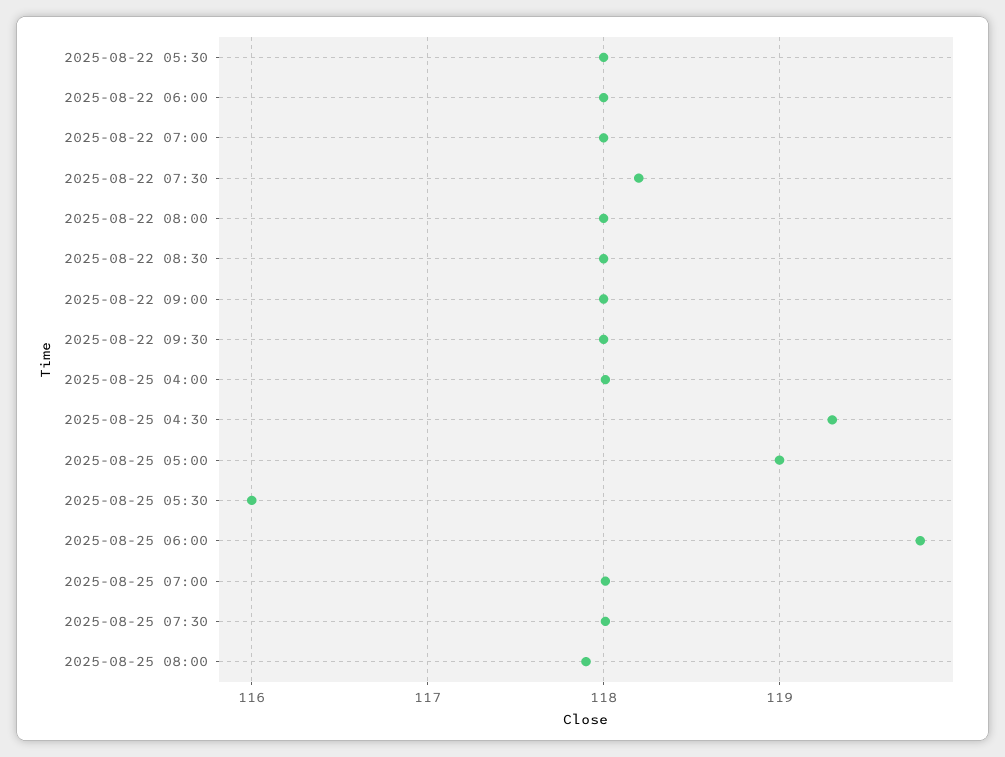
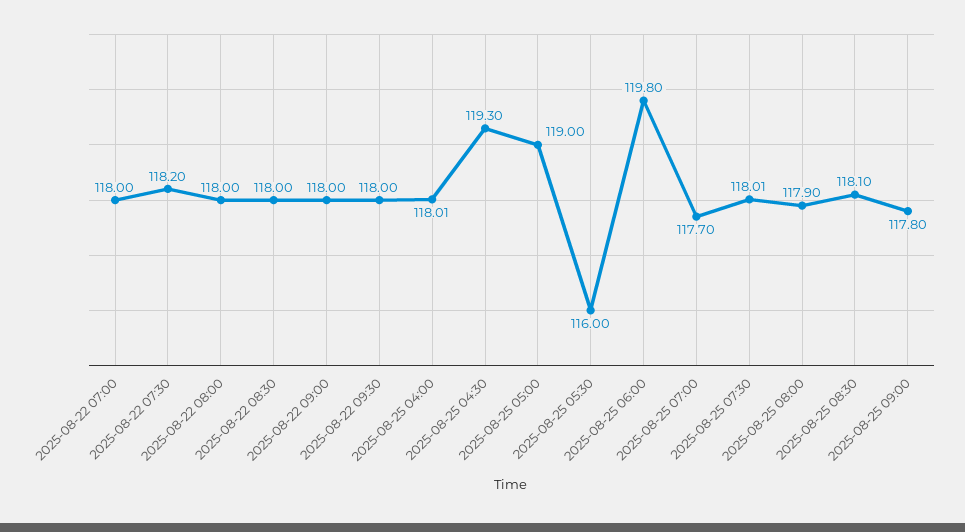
2025-08-22 05:30: 118 -> none
2025-08-22 06:00: 118 -> none
2025-08-25 07:00: 118 -> 117.7
2025-08-25 08:30: none -> 118.1
2025-08-25 09:00: none -> 117.8

